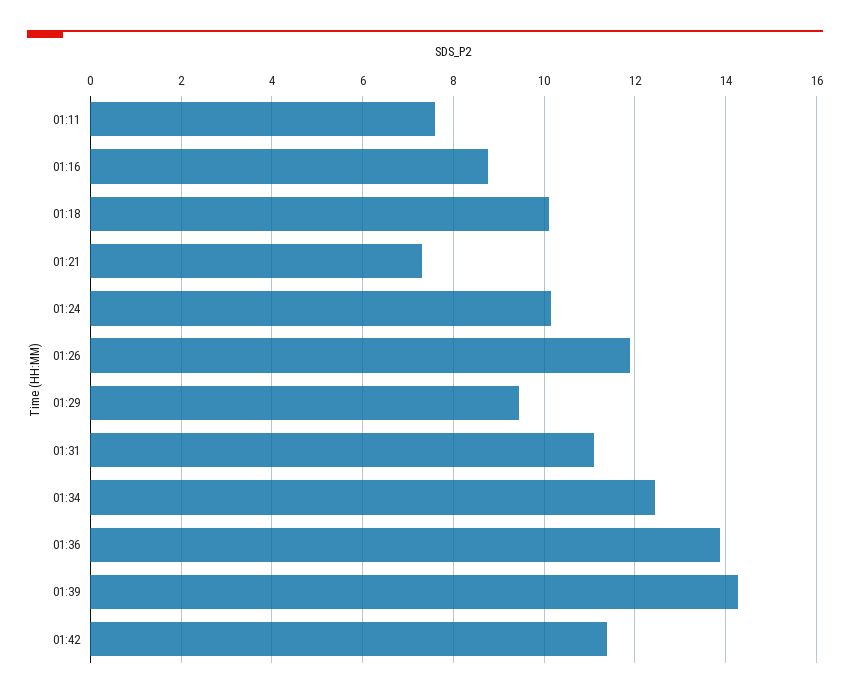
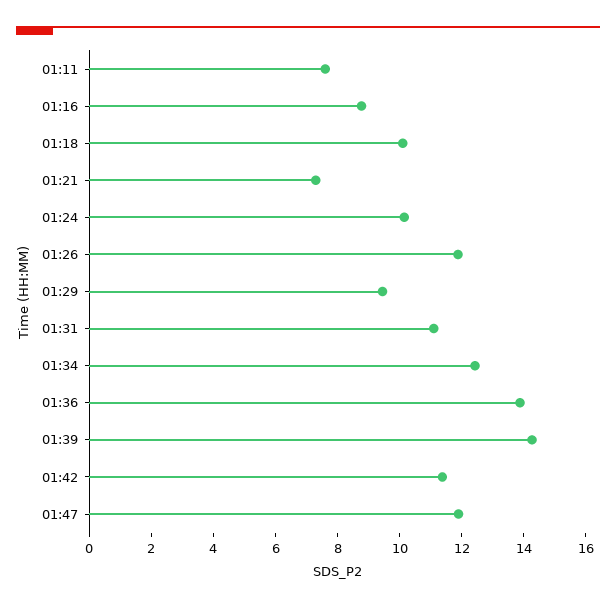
01:47: none -> 12

